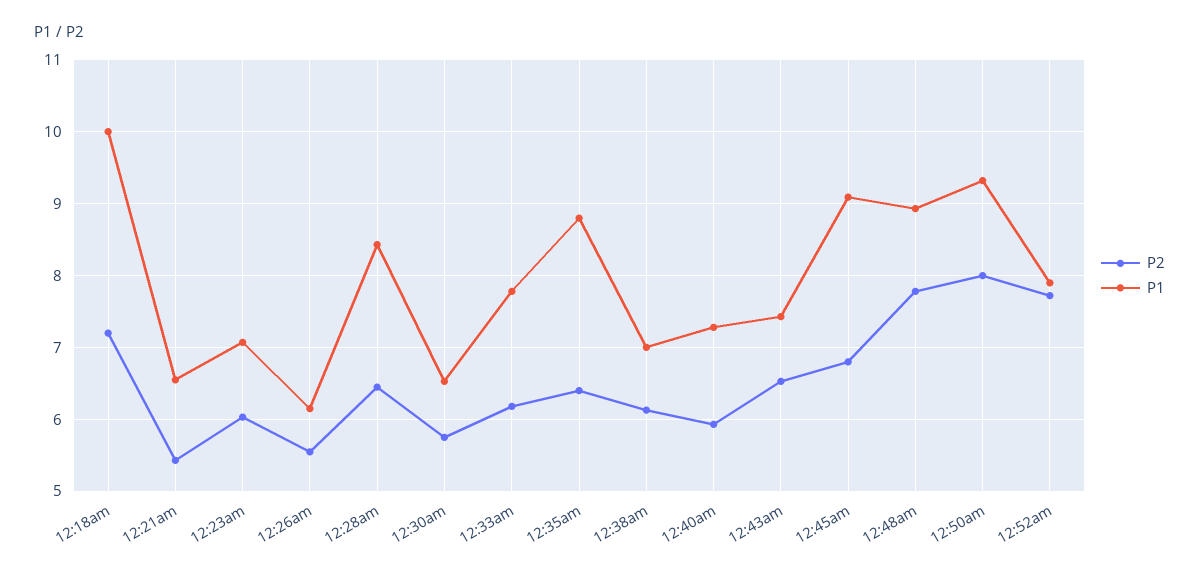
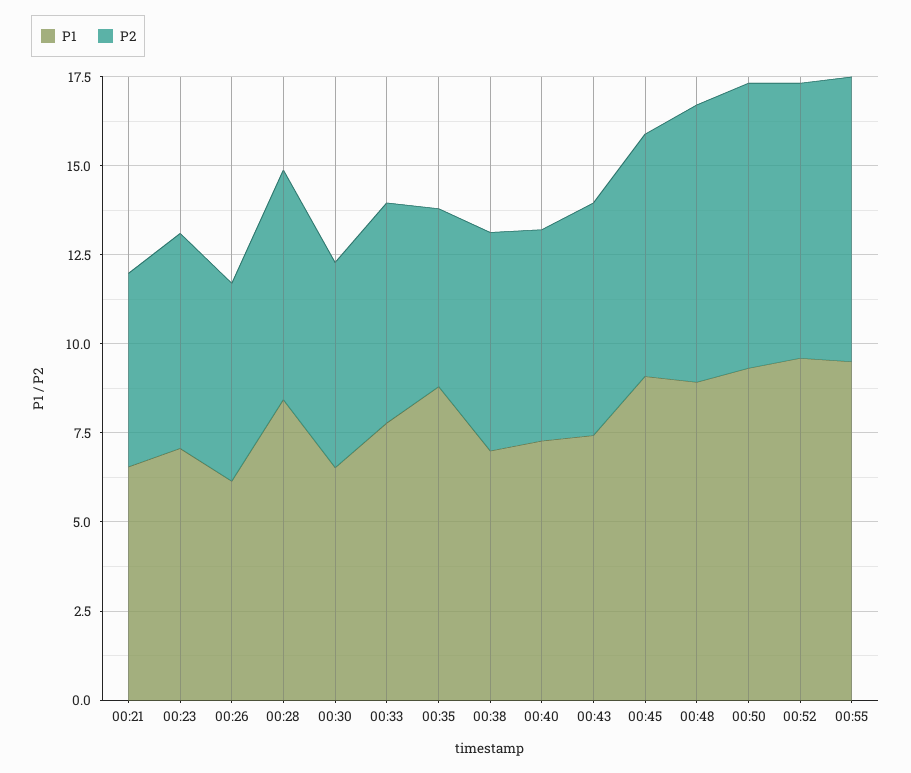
P2, 12:18am: 7.2 -> none
P1, 12:18am: 10 -> none
P2, 12:35am: 6.4 -> 5
P1, 12:52am: 7.9 -> 9.5
P1, 00:55: none -> 9.5
P2, 00:55: none -> 8

